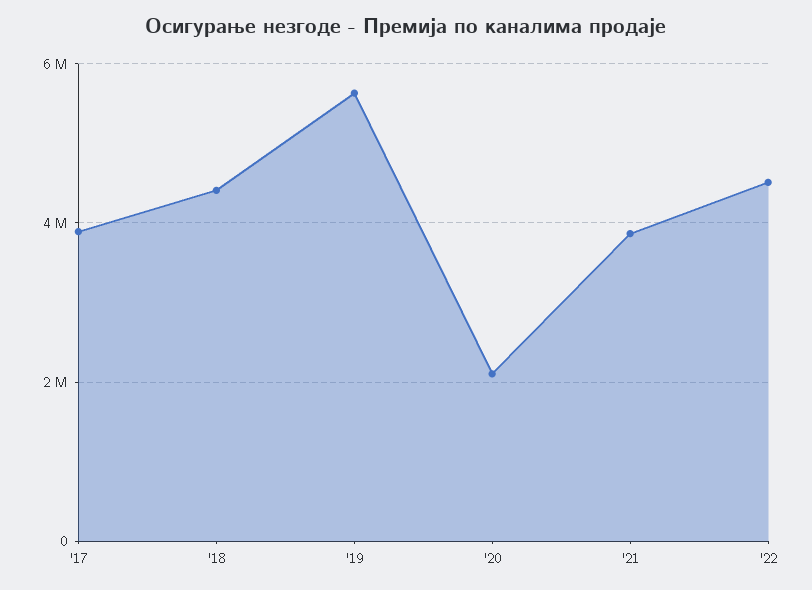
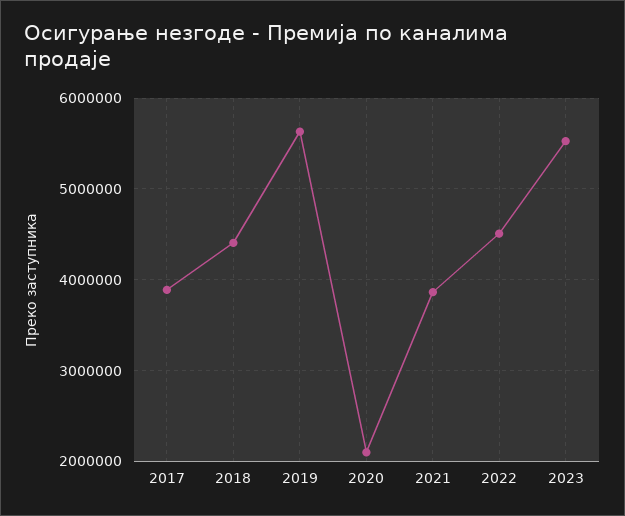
2023: none -> 5500000

